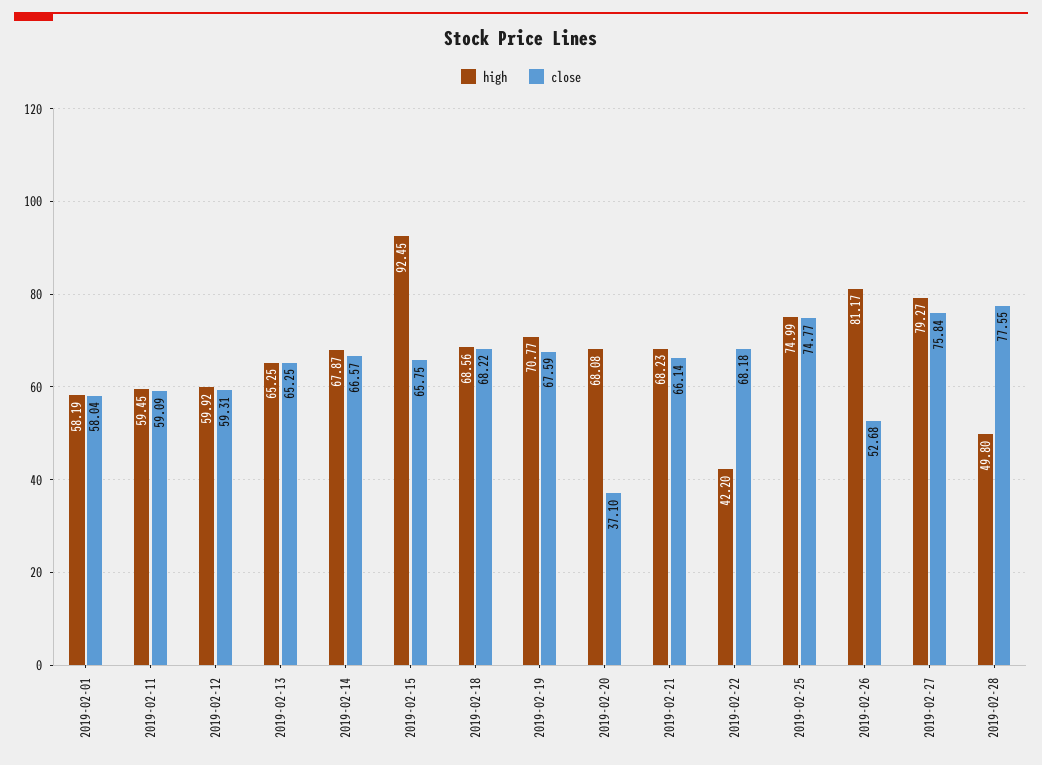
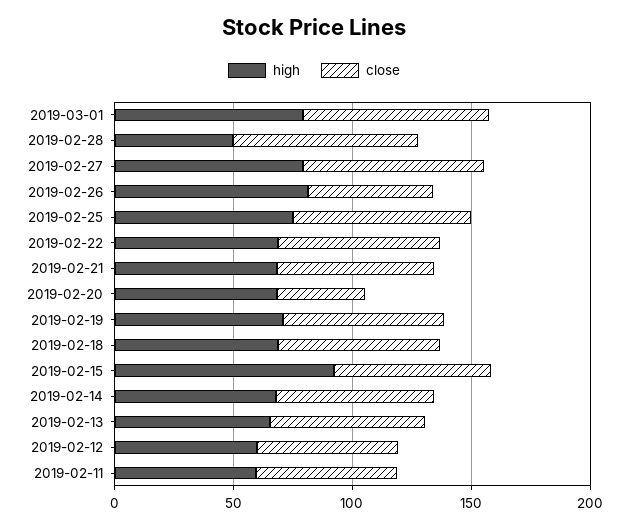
high, 2019-02-01: 58.19 -> none
close, 2019-02-01: 58.04 -> none
high, 2019-02-22: 42.2 -> 70
high, 2019-03-01: none -> 80
close, 2019-03-01: none -> 80

